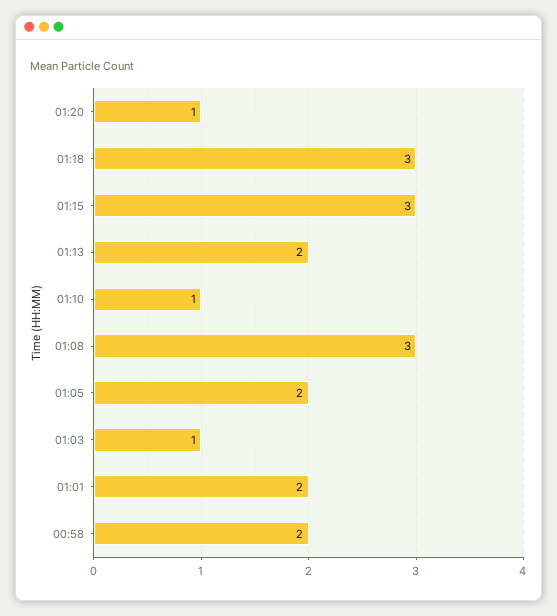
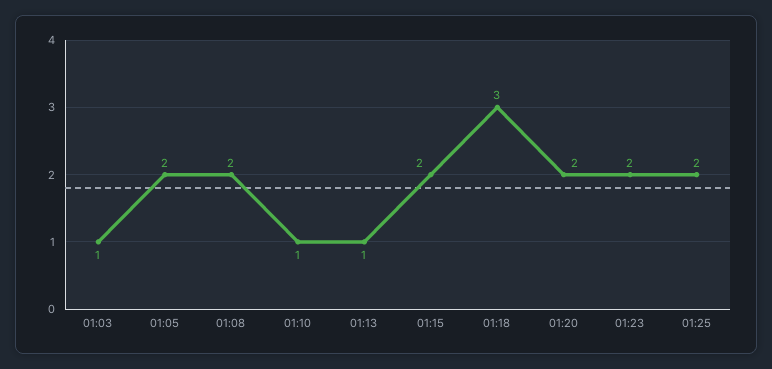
01:20: 1 -> 2
01:15: 3 -> 2
01:13: 2 -> 1
01:08: 3 -> 2
01:01: 2 -> none
00:58: 2 -> none
01:23: none -> 2
01:25: none -> 2

